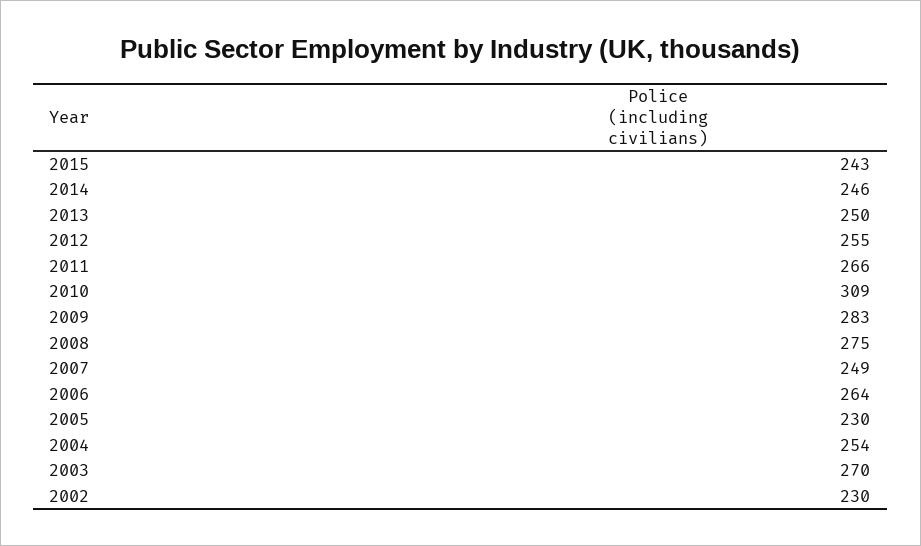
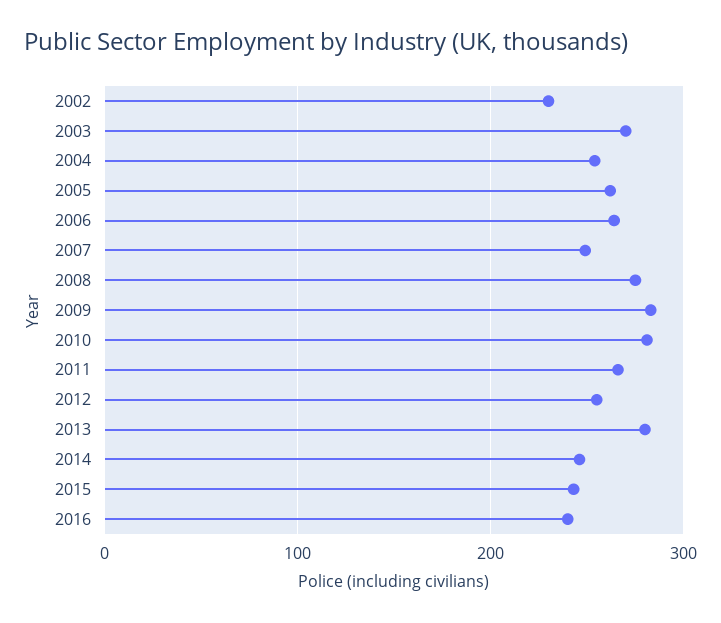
2013: 250 -> 280
2010: 309 -> 280
2005: 230 -> 260
2016: none -> 240

